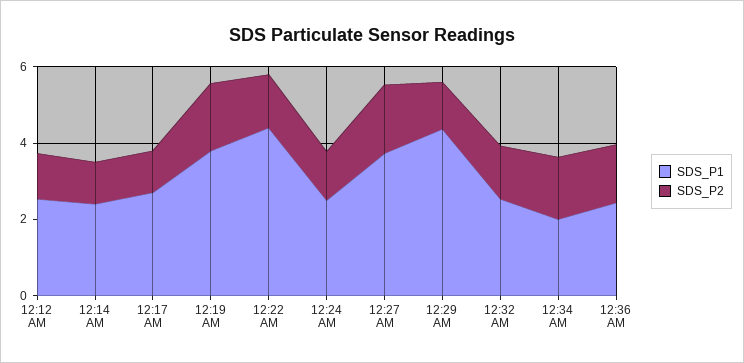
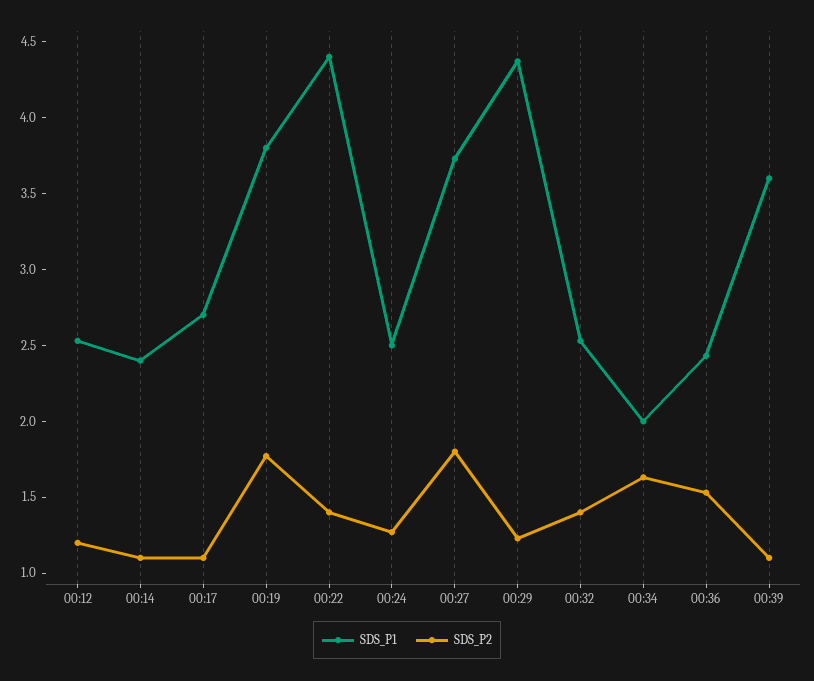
SDS_P1, 00:39: none -> 3.6
SDS_P2, 00:39: none -> 1.1

